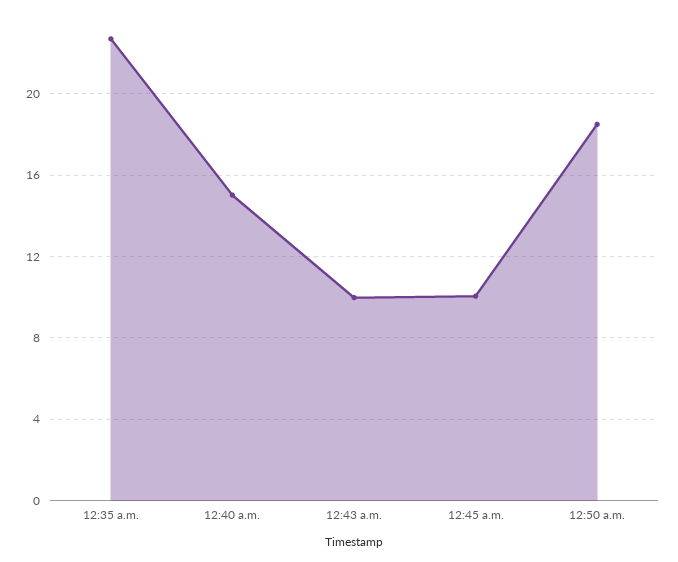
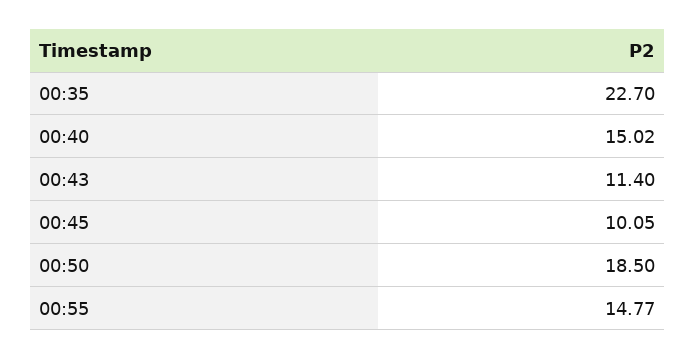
12:43 a.m.: 10 -> 11.4
00:55: none -> 14.77

